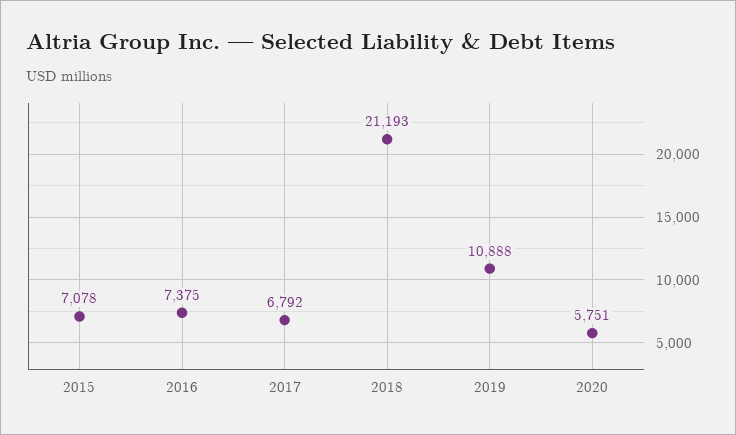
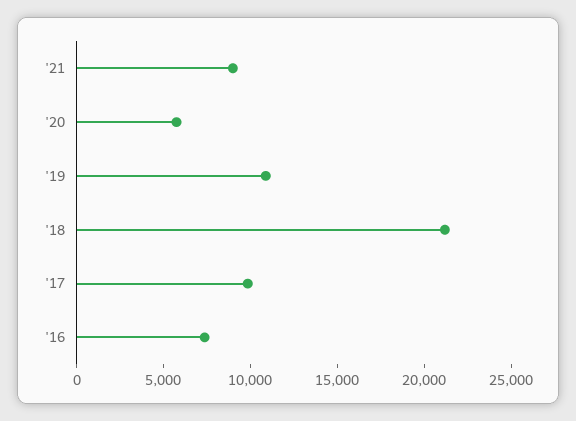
2015: 7078 -> none
2017: 6792 -> 10000
'21: none -> 9000

